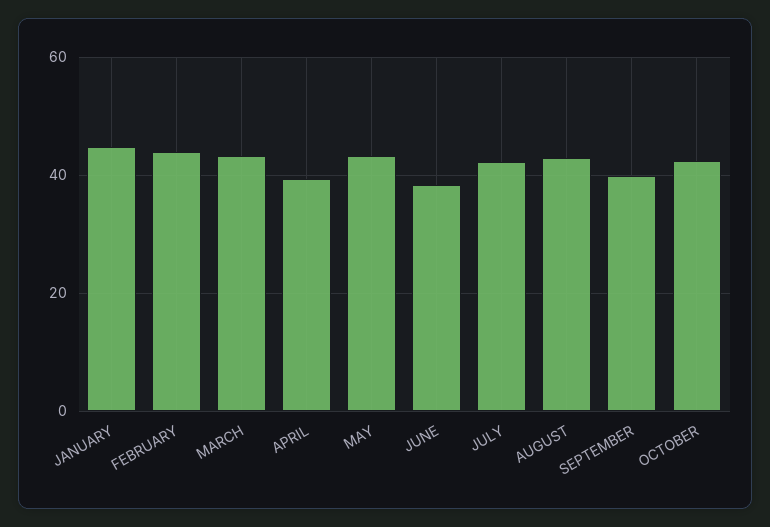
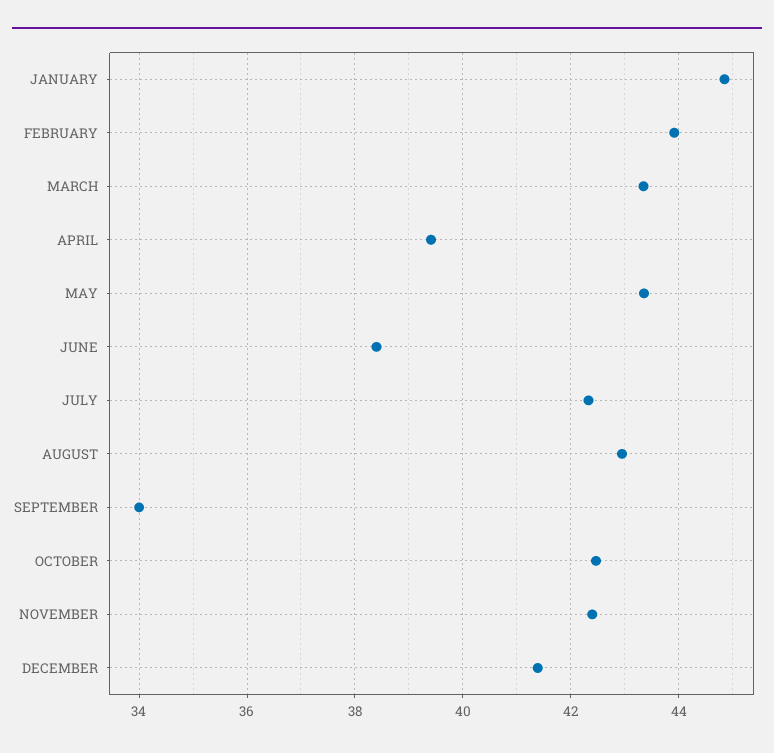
SEPTEMBER: 40 -> 34
NOVEMBER: none -> 42.4
DECEMBER: none -> 41.4

